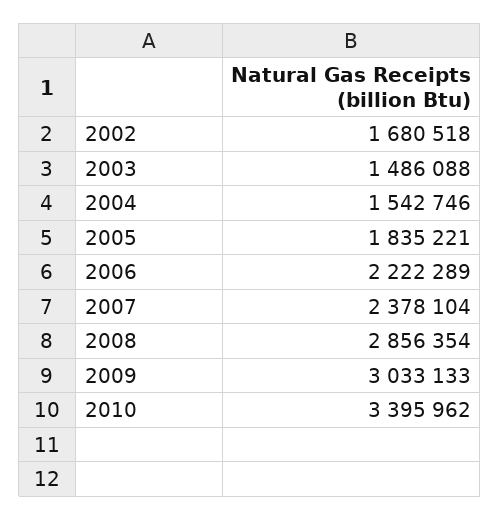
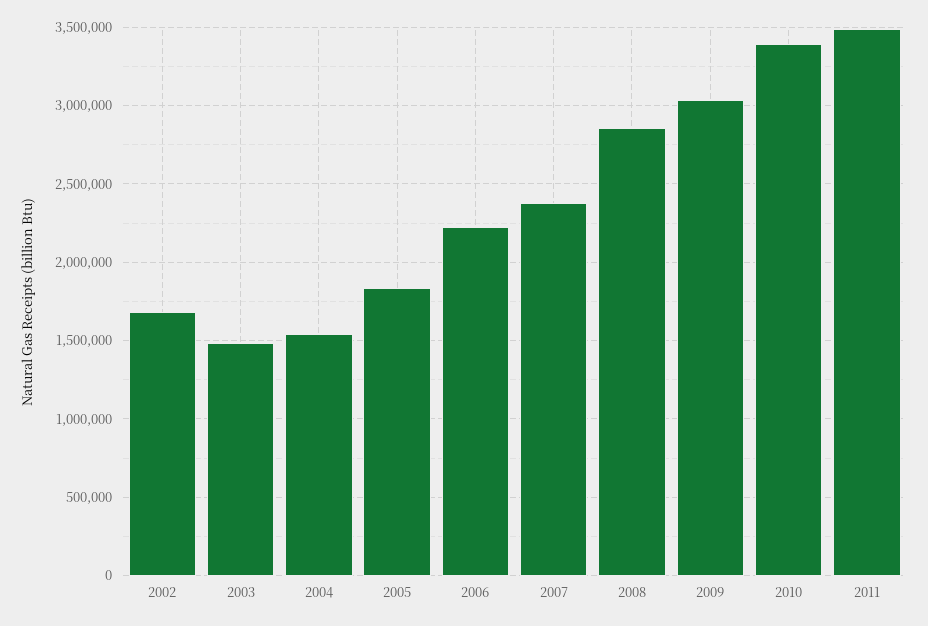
2011: none -> 3500000

